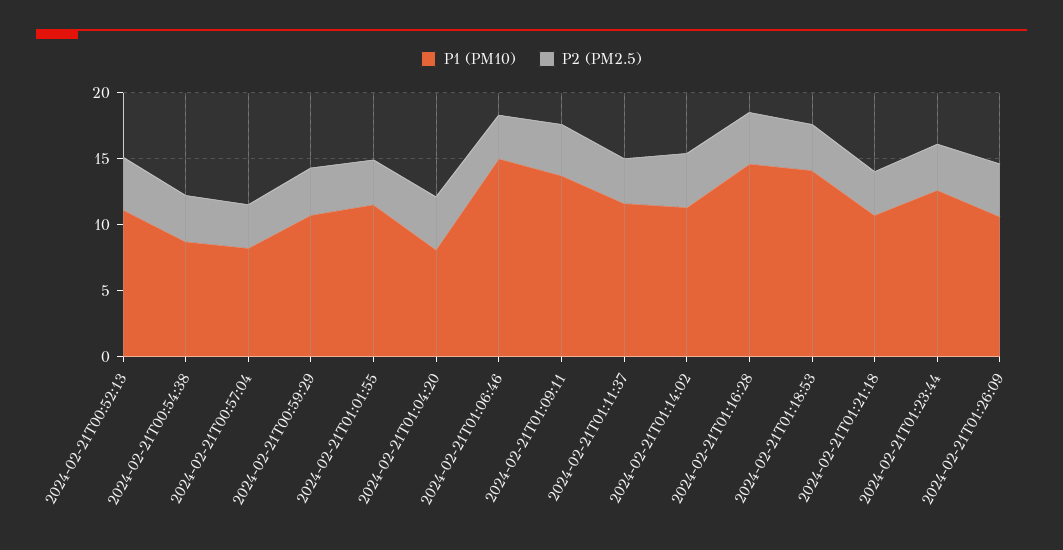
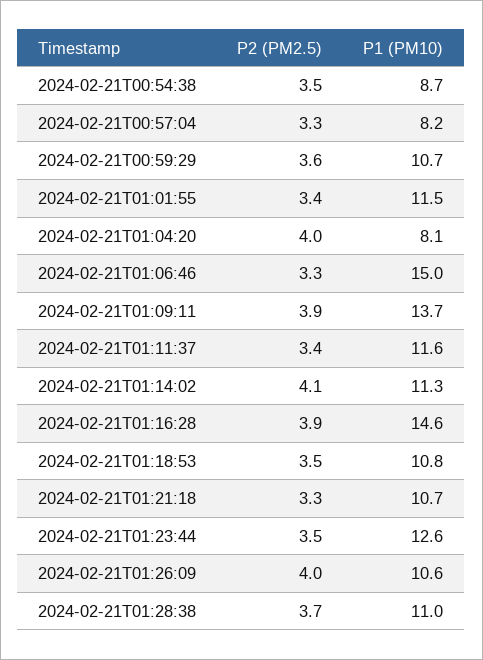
P1 (PM10), 2024-02-21T00:52:13: 11 -> none
P2 (PM2.5), 2024-02-21T00:52:13: 4 -> none
P1 (PM10), 2024-02-21T01:18:53: 14 -> 10.8
P2 (PM2.5), 2024-02-21T01:28:38: none -> 3.7
P1 (PM10), 2024-02-21T01:28:38: none -> 11

